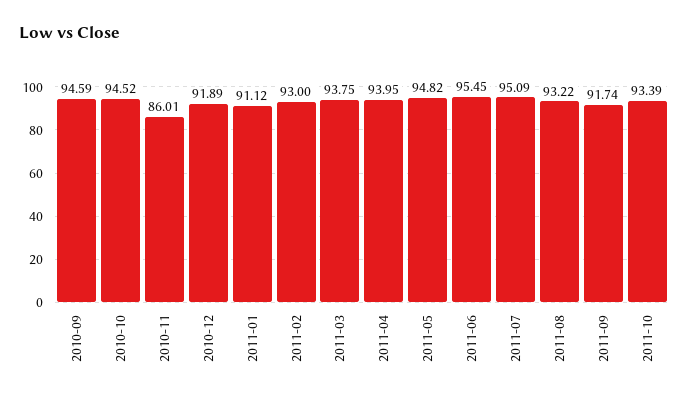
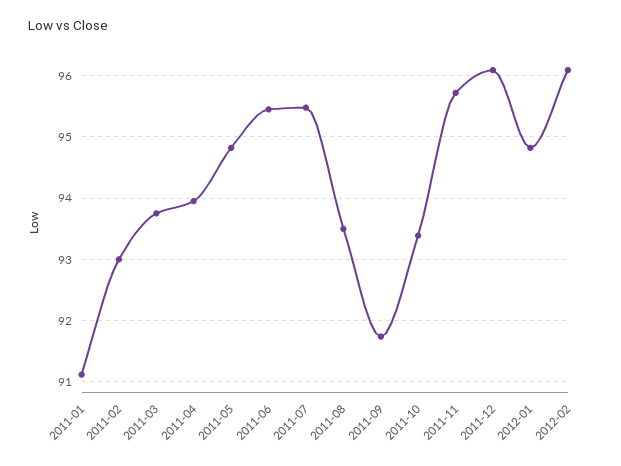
2010-09: 94.59 -> none
2010-10: 94.52 -> none
2010-11: 86.01 -> none
2010-12: 91.89 -> none
2011-07: 95.09 -> 95.5
2011-08: 93.22 -> 93.5
2011-11: none -> 95.7
2011-12: none -> 96.1
2012-01: none -> 94.8
2012-02: none -> 96.1

